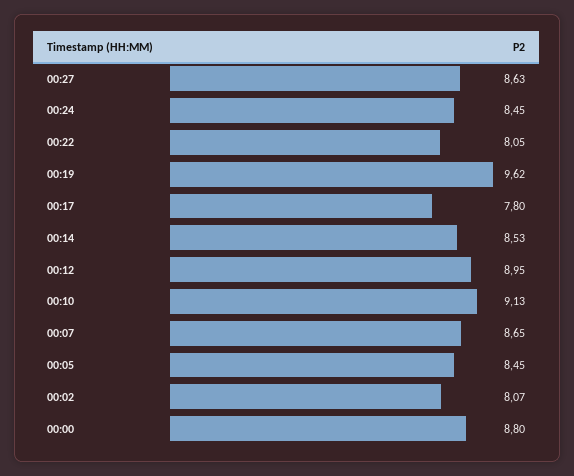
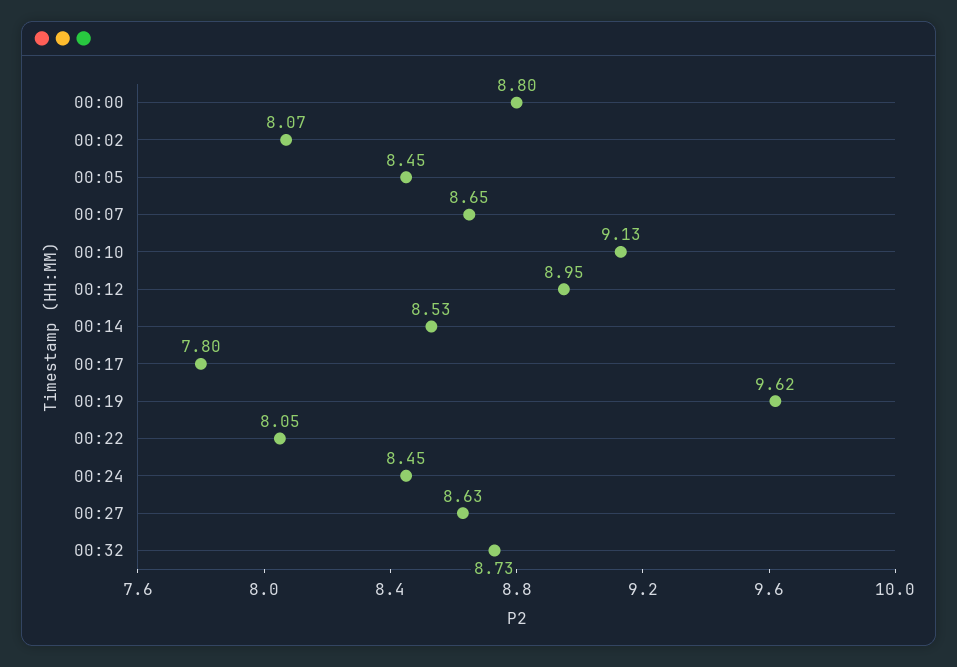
00:32: none -> 8.73

